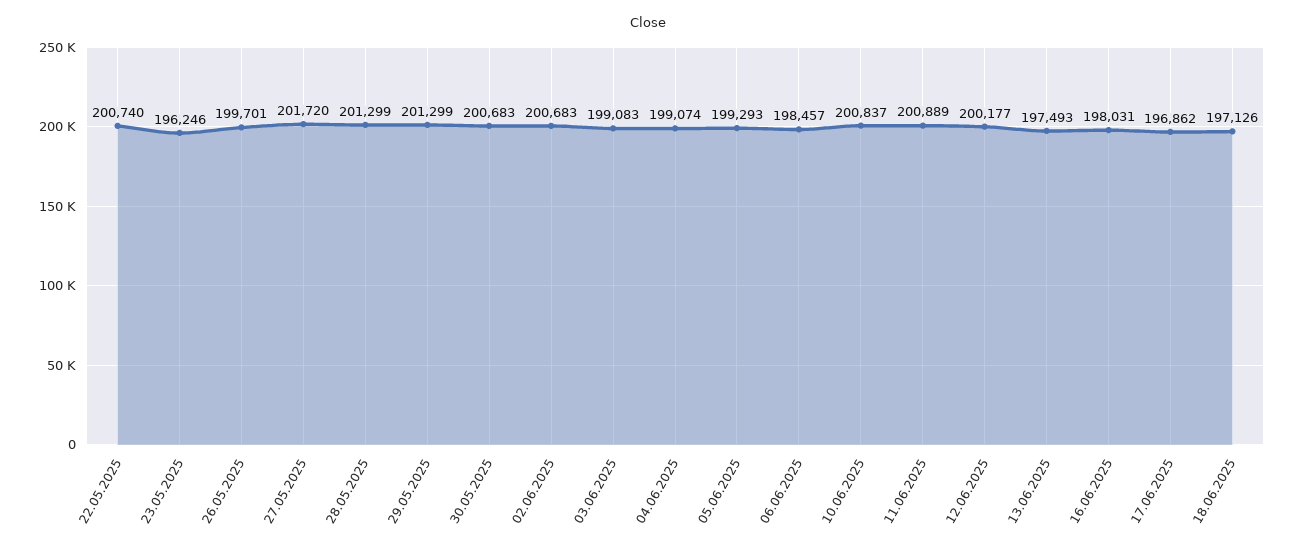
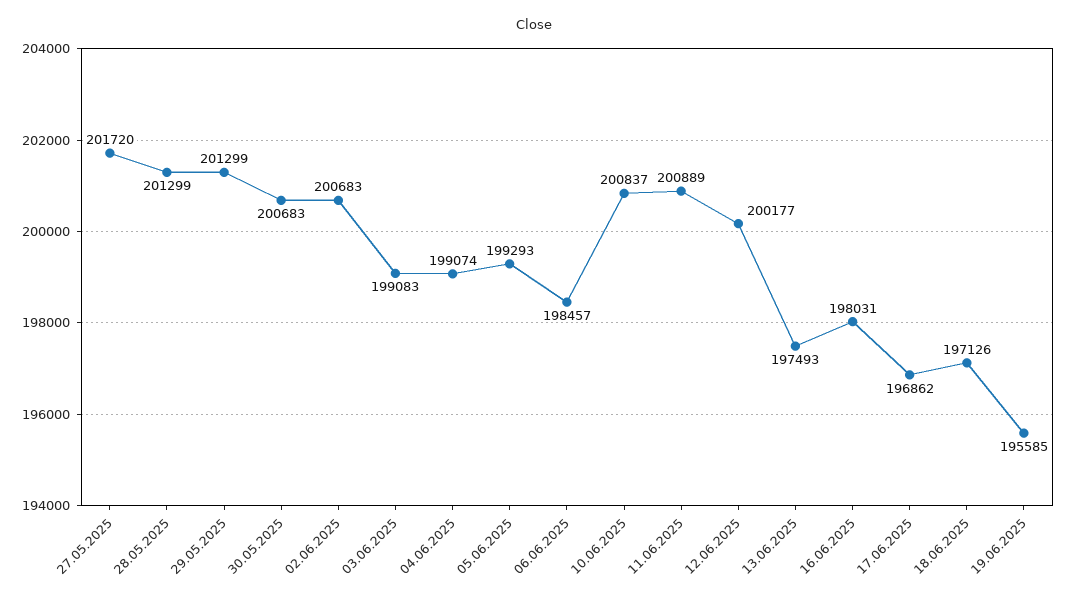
22.05.2025: 200740 -> none
23.05.2025: 196246 -> none
26.05.2025: 199701 -> none
19.06.2025: none -> 195585

